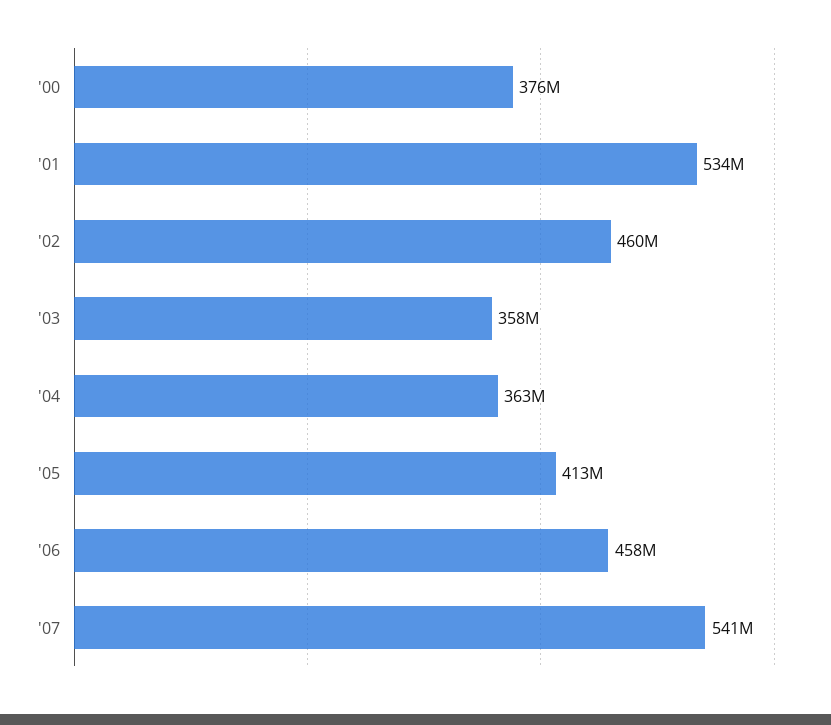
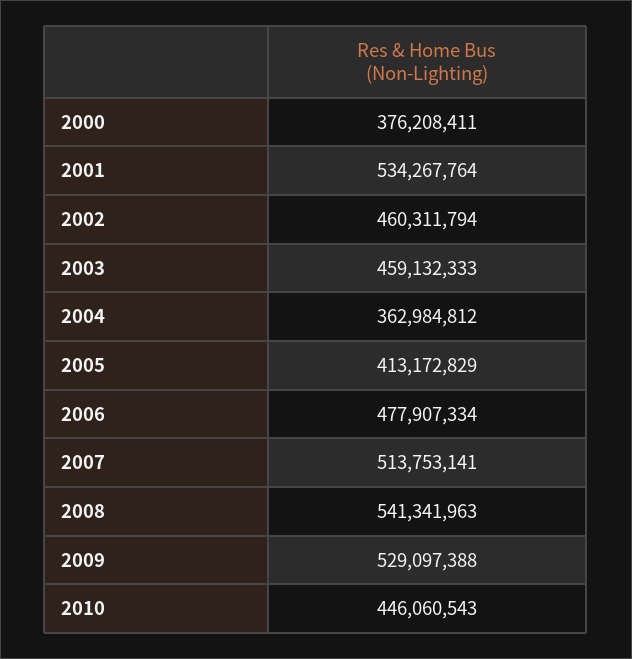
'03: 358000000 -> 459132333
'06: 458000000 -> 477907334
'07: 541000000 -> 513753141
2008: none -> 541341963
2009: none -> 529097388
2010: none -> 446060543

